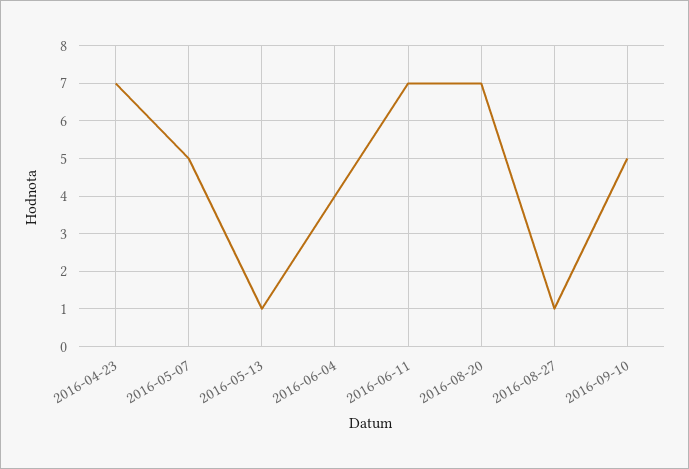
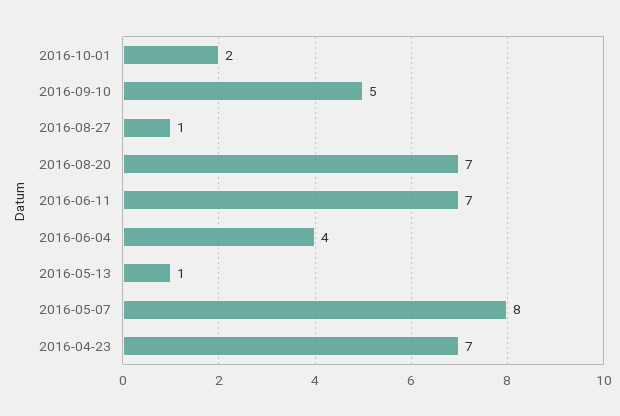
2016-05-07: 5 -> 8
2016-10-01: none -> 2

